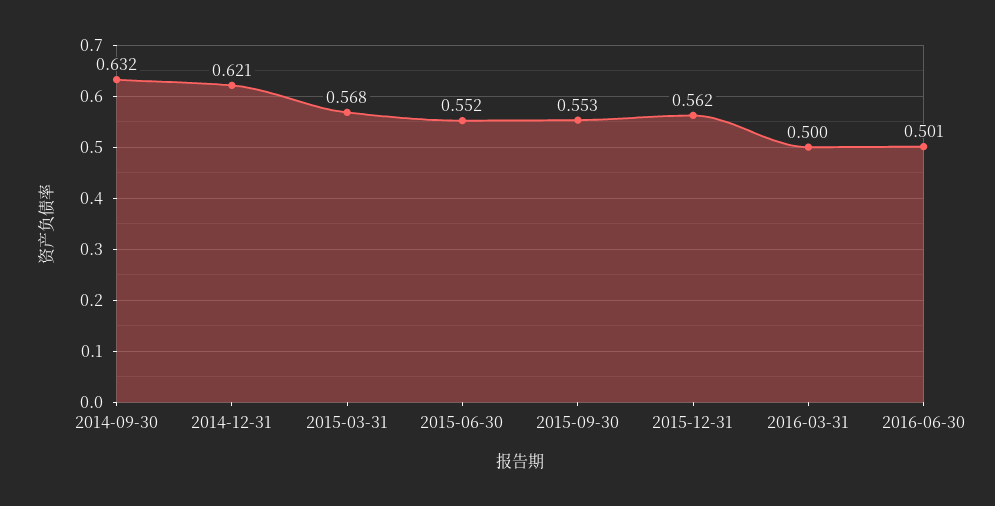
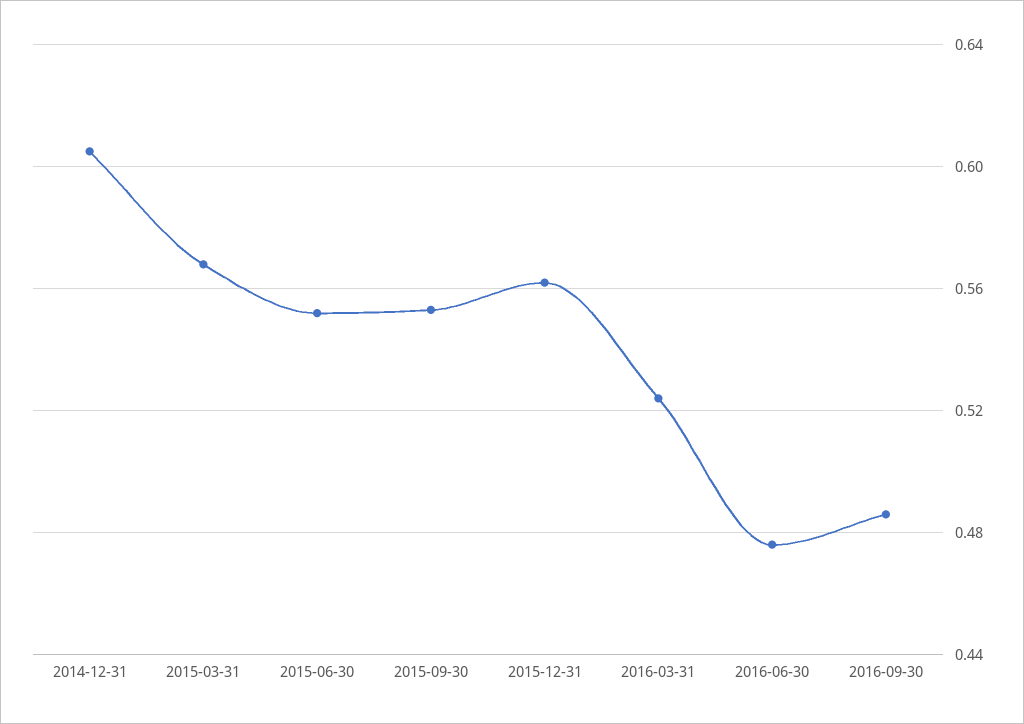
2014-09-30: 0.632 -> none
2014-12-31: 0.621 -> 0.605
2016-03-31: 0.5 -> 0.525
2016-06-30: 0.501 -> 0.475
2016-09-30: none -> 0.485

